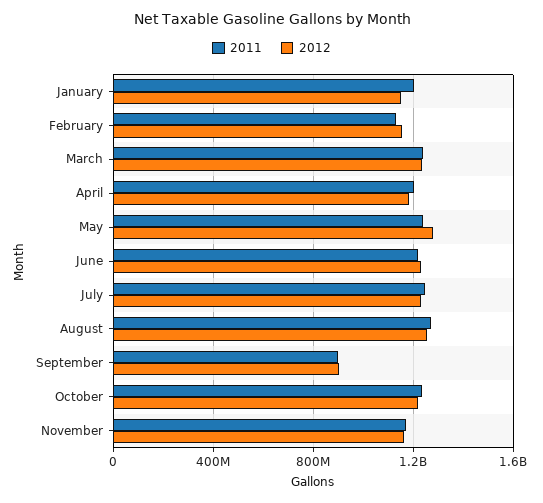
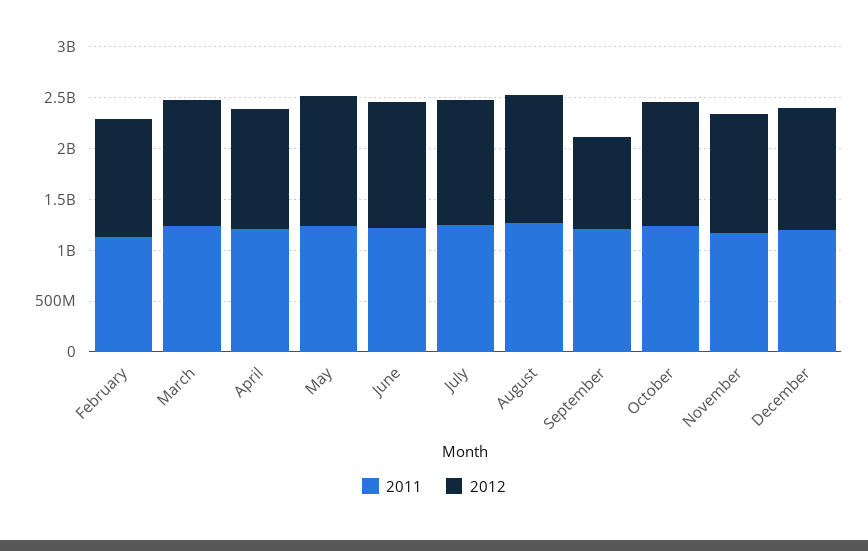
2011, January: 1200000000 -> none
2012, January: 1150000000 -> none
2011, September: 900000000 -> 1200000000
2011, December: none -> 1200000000
2012, December: none -> 1200000000

